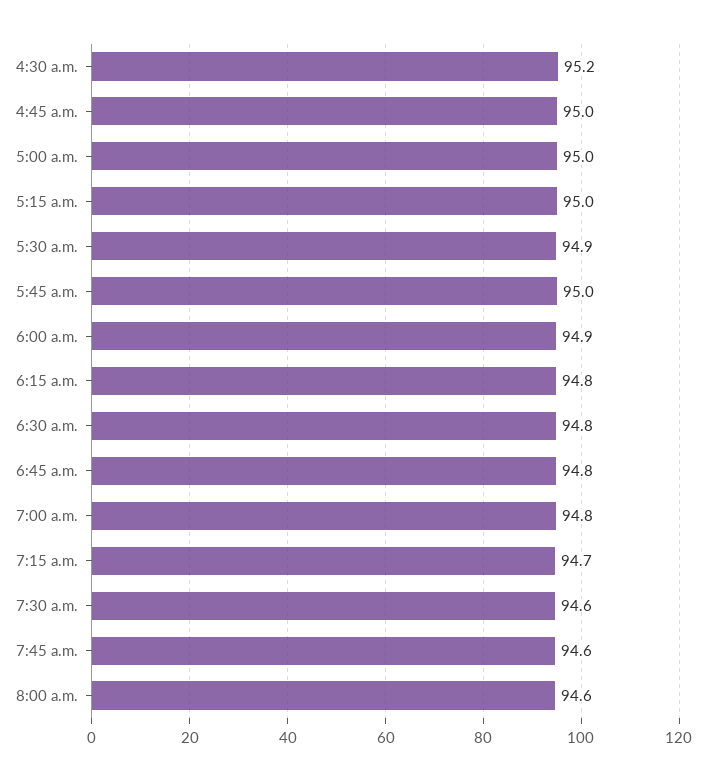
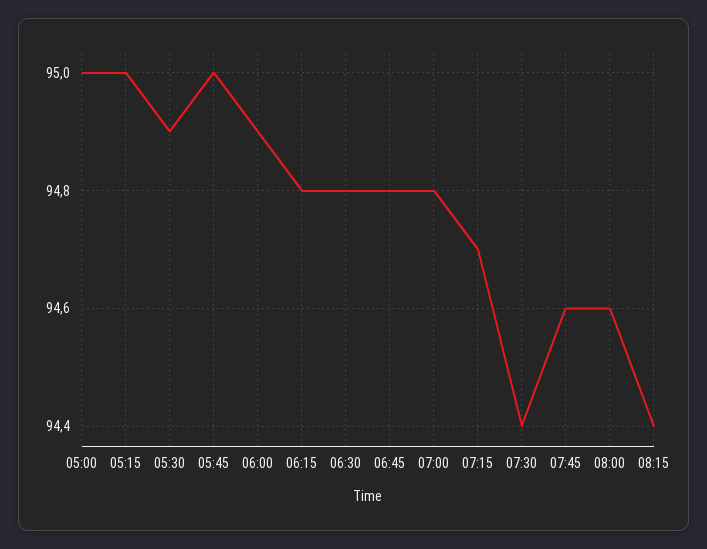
4:30 a.m.: 95.2 -> none
4:45 a.m.: 95 -> none
7:30 a.m.: 94.6 -> 94.4
08:15: none -> 94.4

